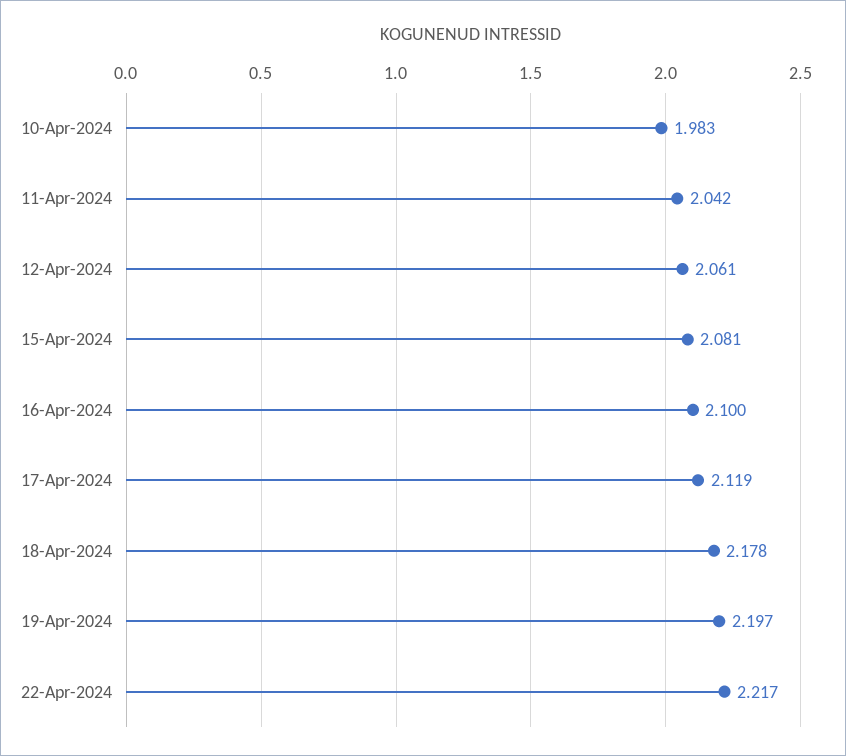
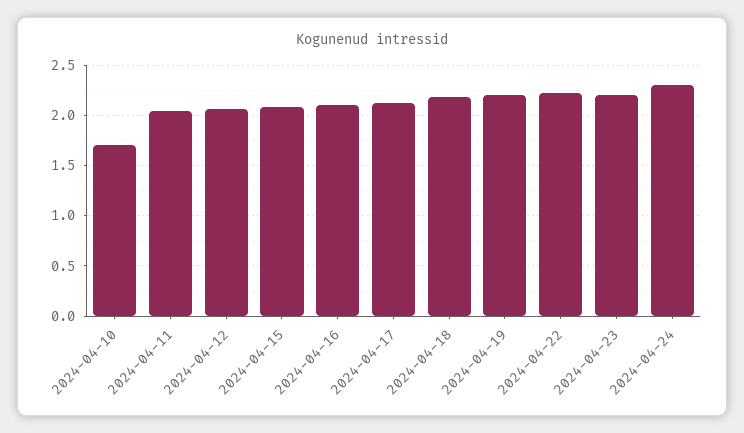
10-Apr-2024: 1.983 -> 1.7
2024-04-23: none -> 2.2
2024-04-24: none -> 2.3

